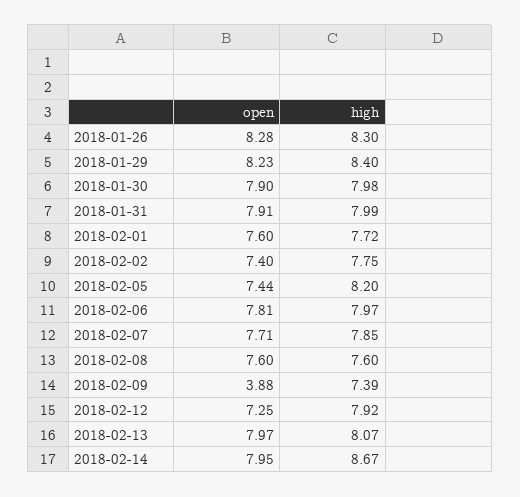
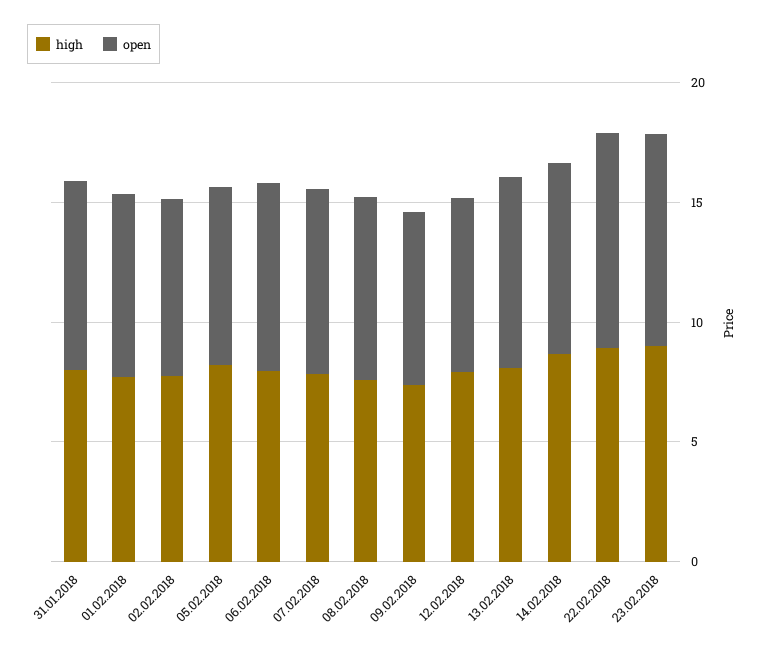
open, 2018-01-26: 8.28 -> none
high, 2018-01-26: 8.3 -> none
open, 2018-01-29: 8.23 -> none
high, 2018-01-29: 8.4 -> none
open, 2018-01-30: 7.9 -> none
high, 2018-01-30: 7.98 -> none
open, 2018-02-09: 3.88 -> 7
high, 22.02.2018: none -> 9
open, 22.02.2018: none -> 9
high, 23.02.2018: none -> 9
open, 23.02.2018: none -> 9

